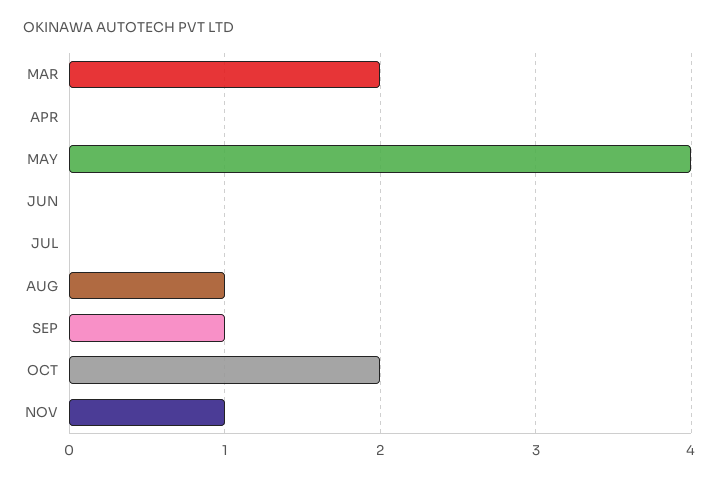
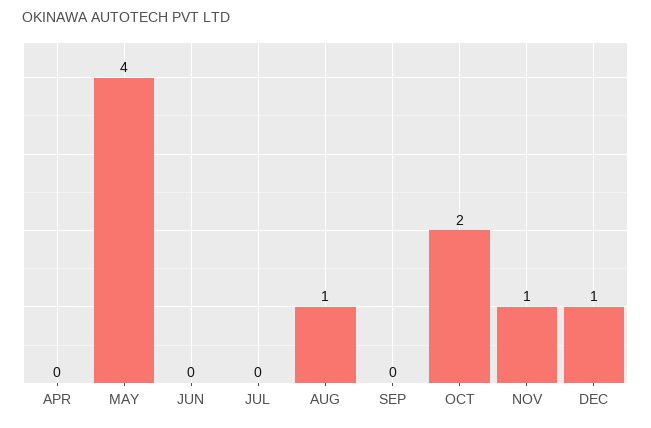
MAR: 2 -> none
SEP: 1 -> 0
DEC: none -> 1

